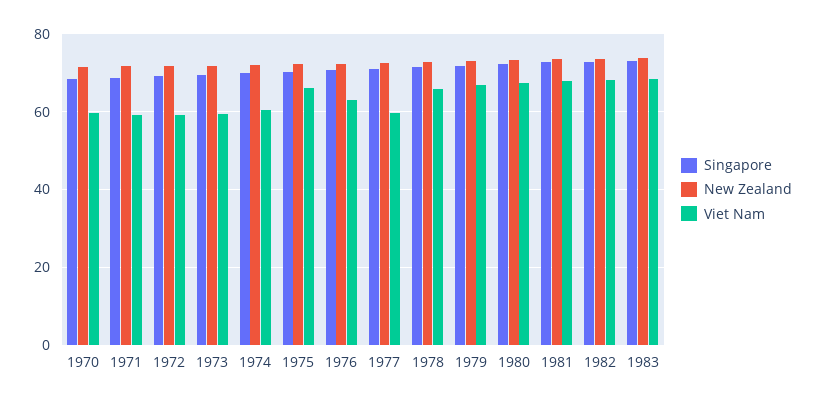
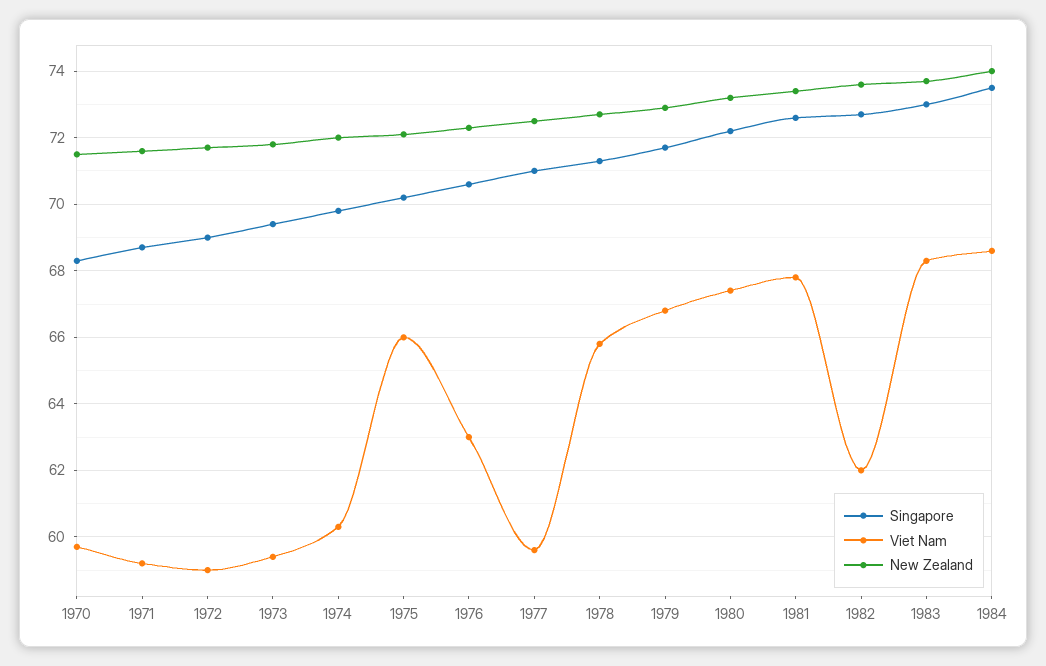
Viet Nam, 1982: 68 -> 62
Singapore, 1984: none -> 73.5
Viet Nam, 1984: none -> 68.5
New Zealand, 1984: none -> 74

